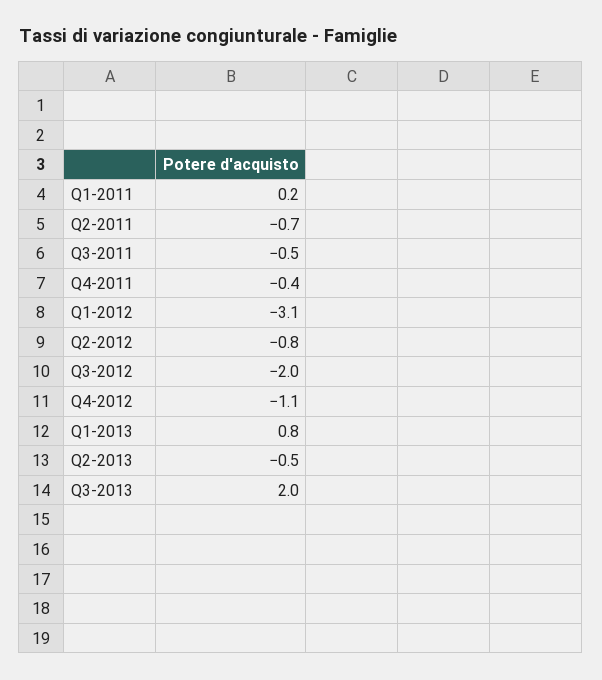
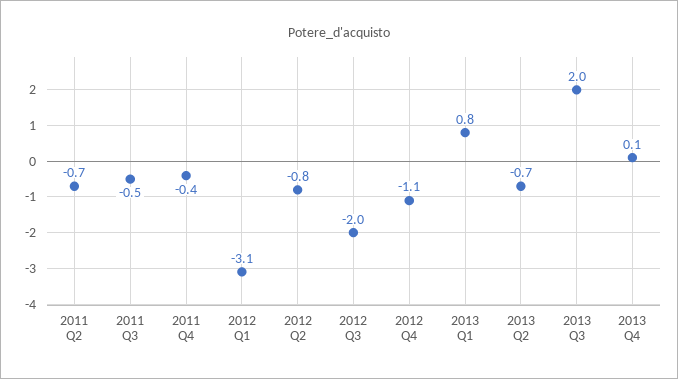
Q1-2011: 0.2 -> none
Q2-2013: -0.5 -> -0.7
2013 Q4: none -> 0.1

